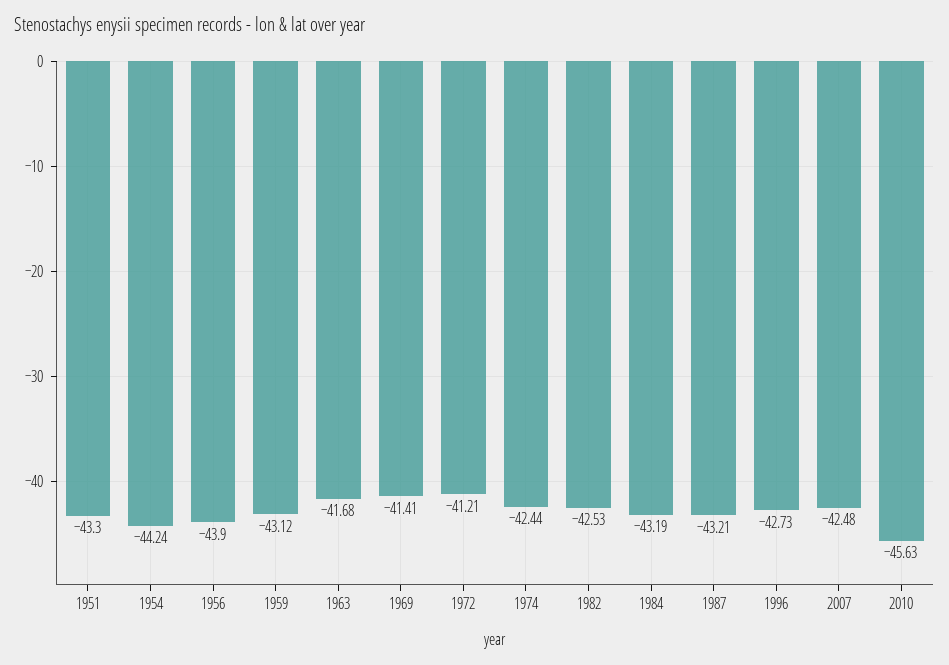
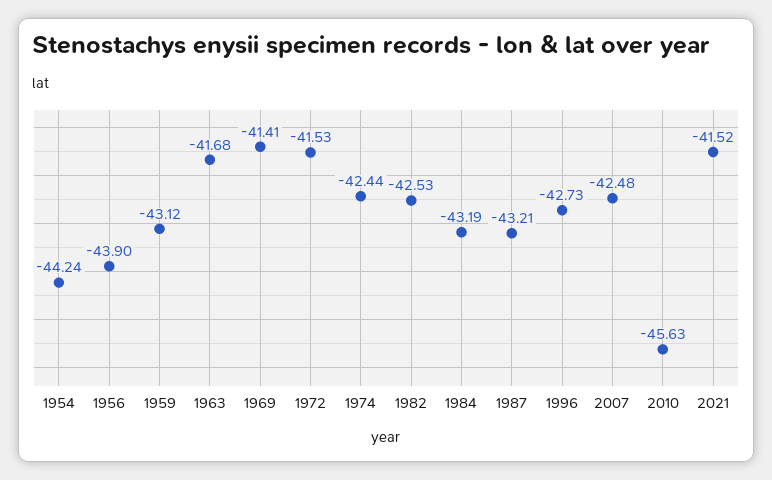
1951: -43.3 -> none
1972: -41.21 -> -41.53
2021: none -> -41.52

